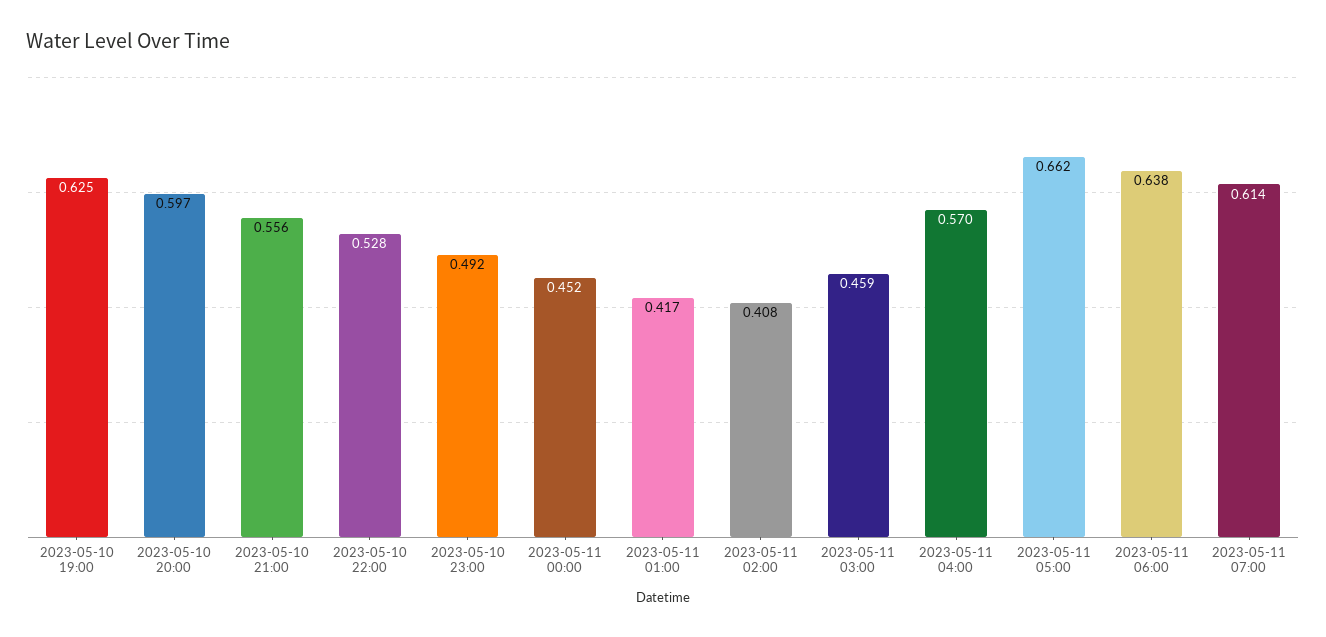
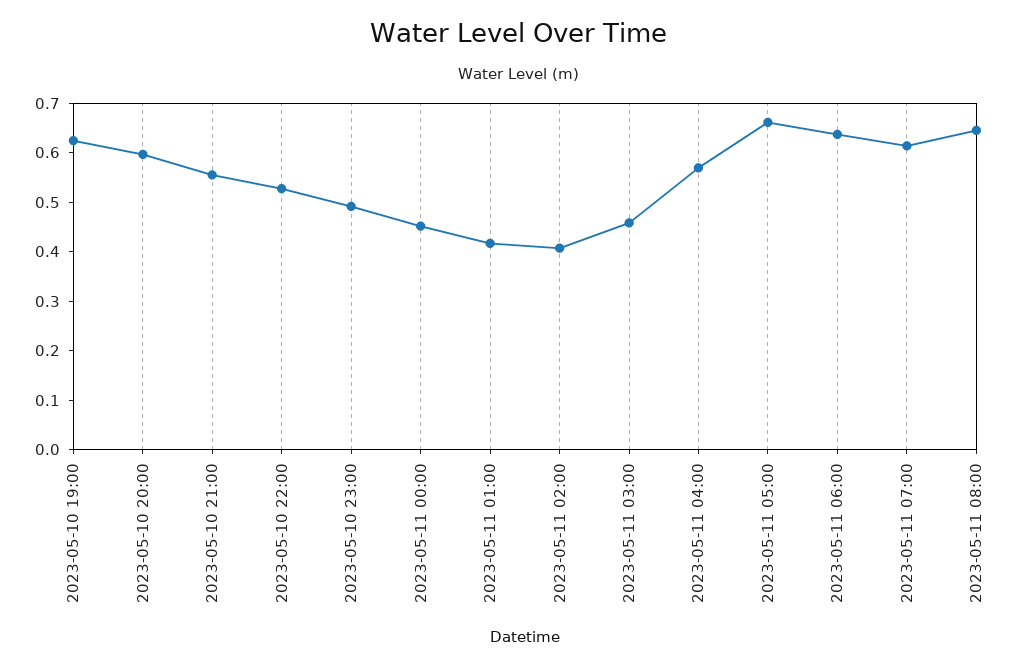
2023-05-11 08:00: none -> 0.64

